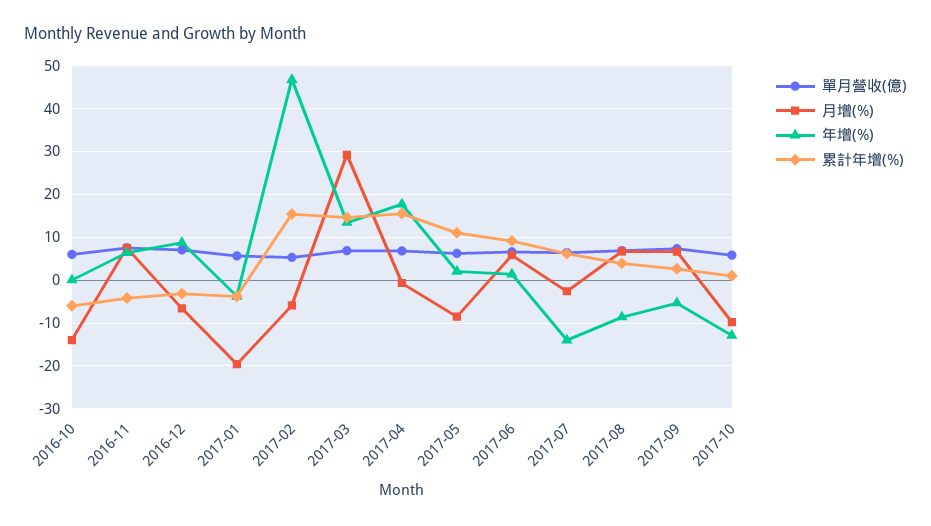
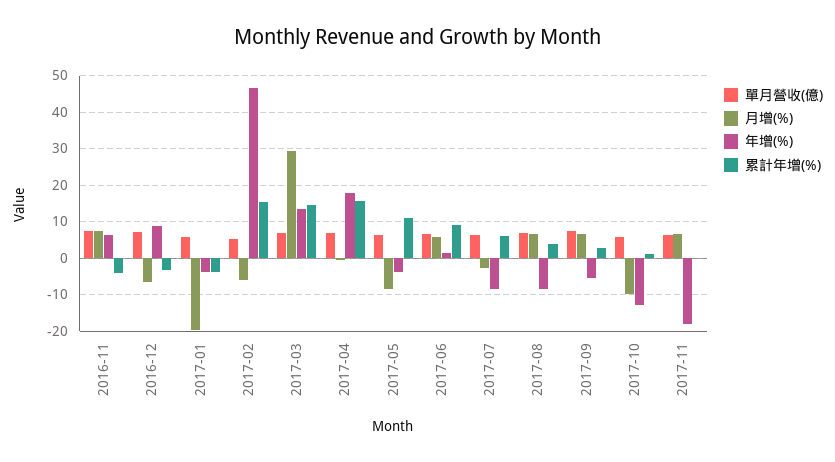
單月營收(億), 2016-10: 6 -> none
月增(%), 2016-10: -14 -> none
年增(%), 2016-10: 0 -> none
累計年增(%), 2016-10: -6 -> none
年增(%), 2017-05: 2 -> -4
年增(%), 2017-07: -14 -> -8
單月營收(億), 2017-11: none -> 6
月增(%), 2017-11: none -> 6
年增(%), 2017-11: none -> -18
累計年增(%), 2017-11: none -> 0

